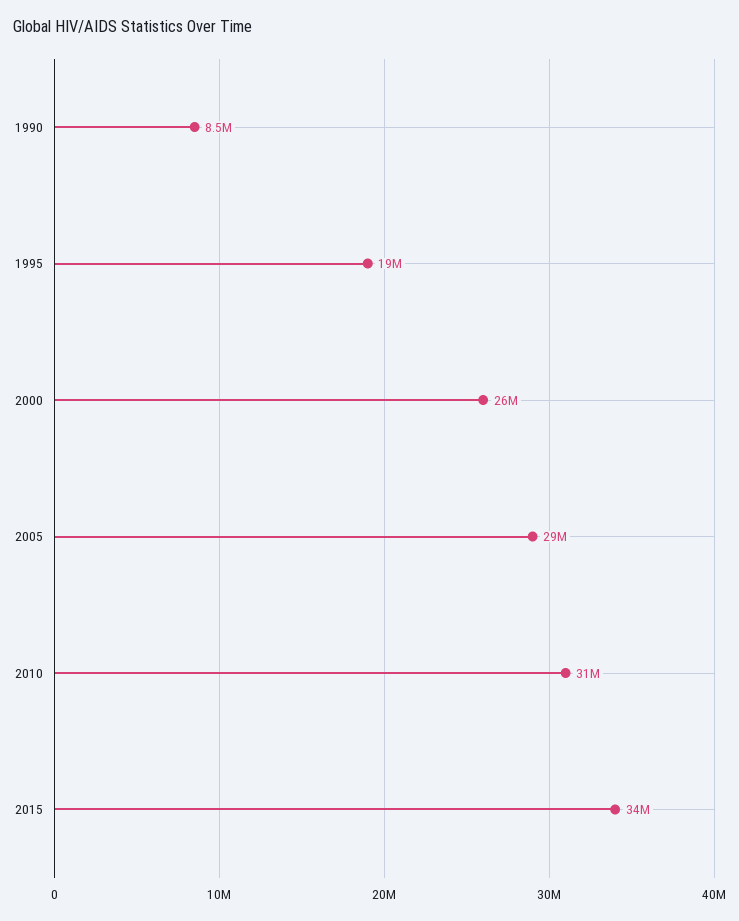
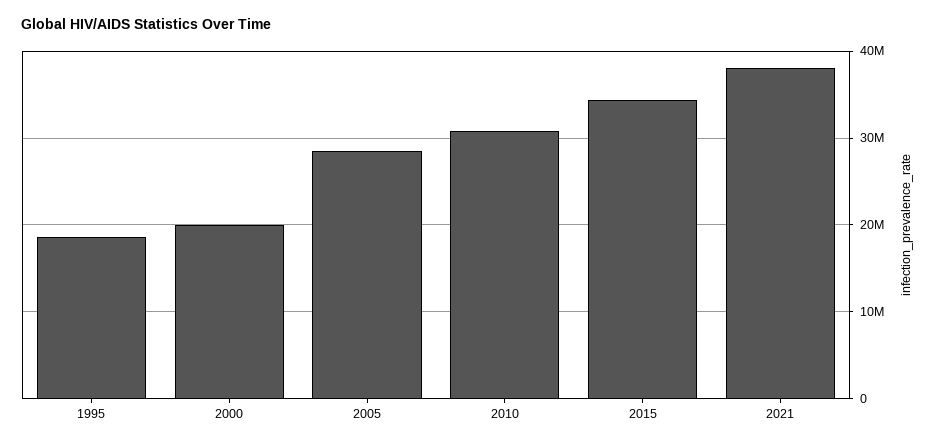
1990: 8500000 -> none
2000: 26000000 -> 20000000
2021: none -> 38000000

